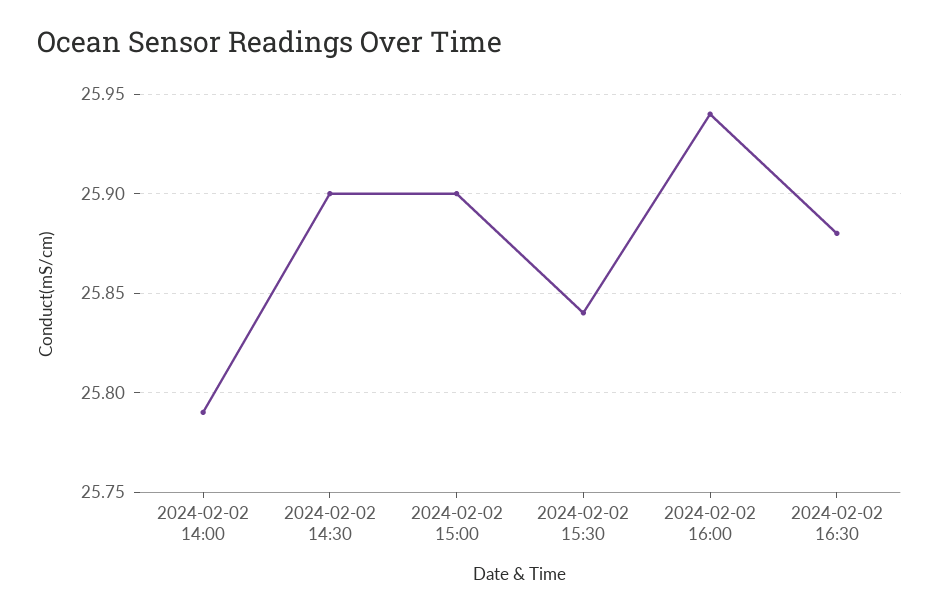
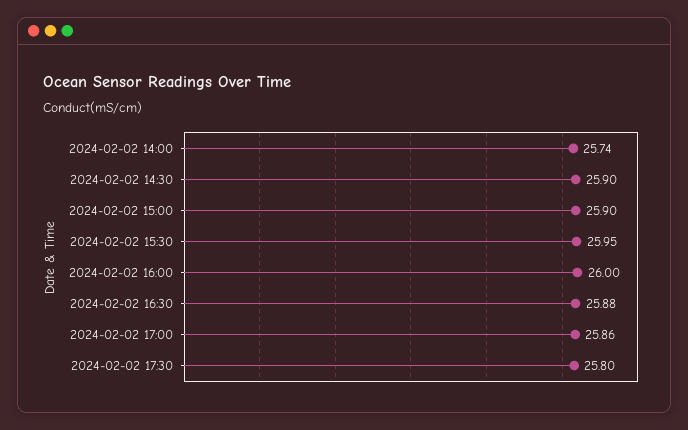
2024-02-02 14:00: 25.79 -> 25.74
2024-02-02 15:30: 25.84 -> 25.95
2024-02-02 16:00: 25.94 -> 26
2024-02-02 17:00: none -> 25.86
2024-02-02 17:30: none -> 25.8

